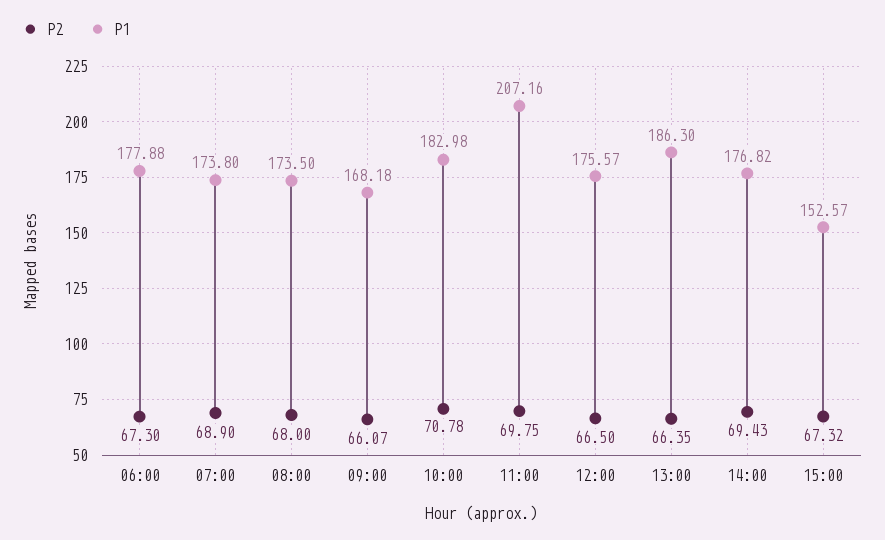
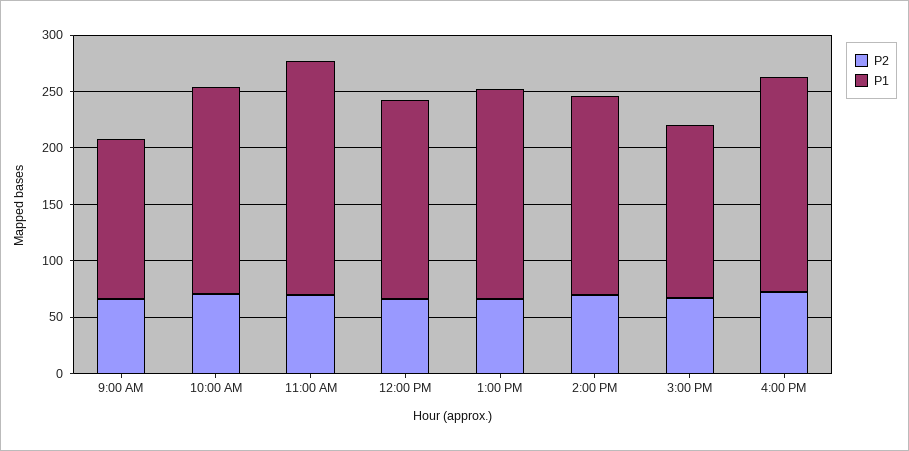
P2, 06:00: 67.3 -> none
P1, 06:00: 177.88 -> none
P2, 07:00: 68.9 -> none
P1, 07:00: 173.8 -> none
P2, 08:00: 68 -> none
P1, 08:00: 173.5 -> none
P1, 09:00: 168.18 -> 140
P2, 4:00 PM: none -> 70
P1, 4:00 PM: none -> 190

